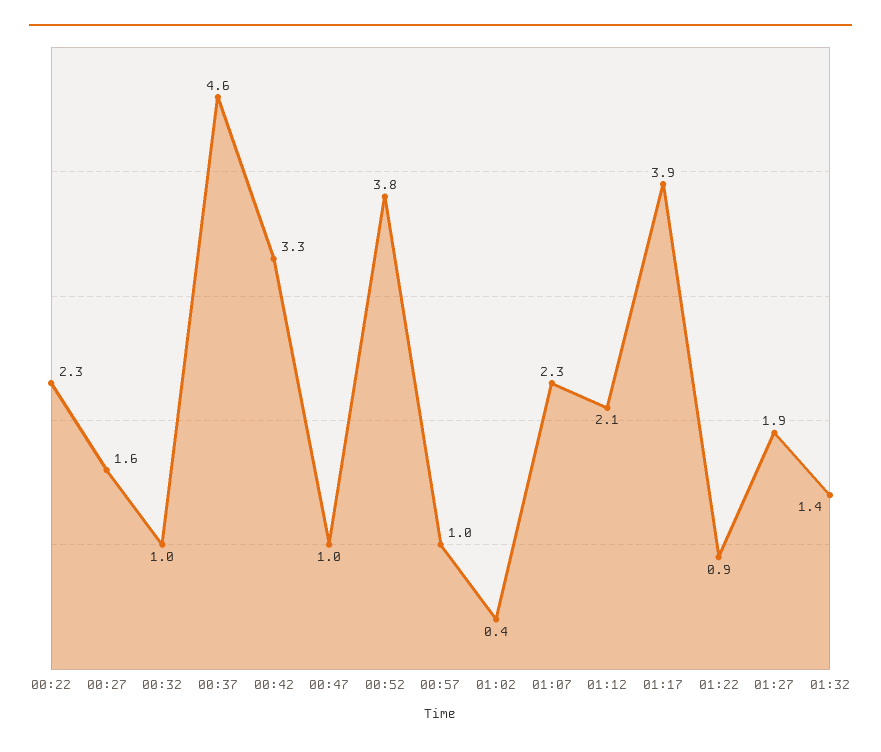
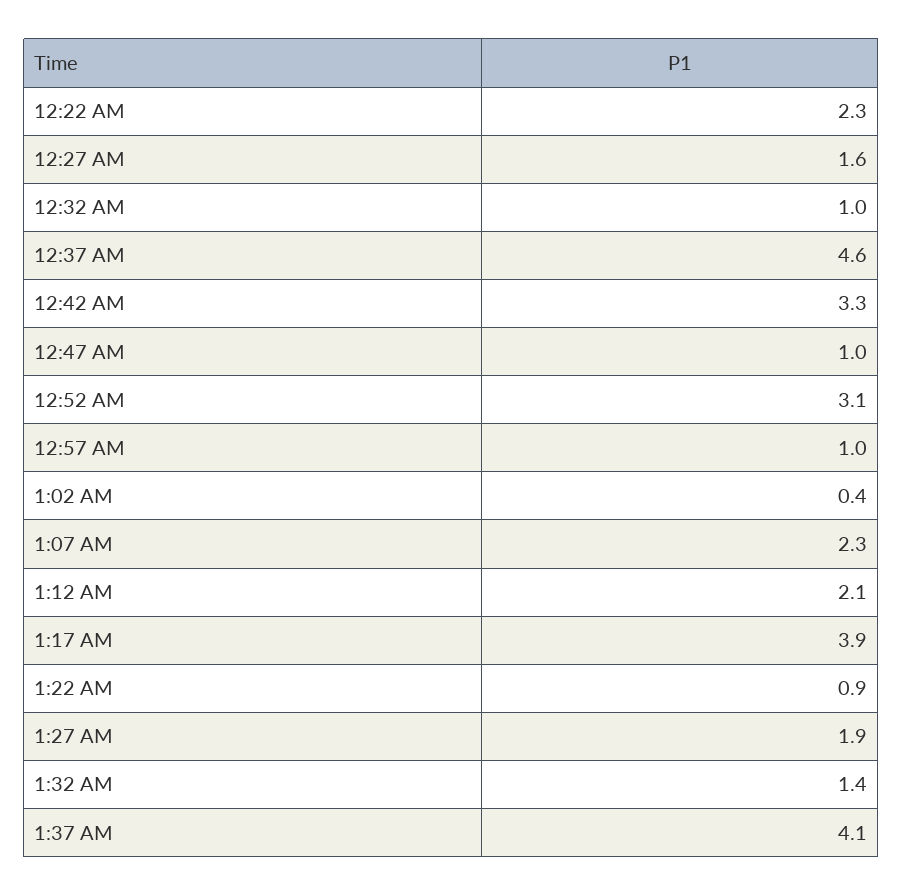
00:52: 3.8 -> 3.1
1:37 AM: none -> 4.1

